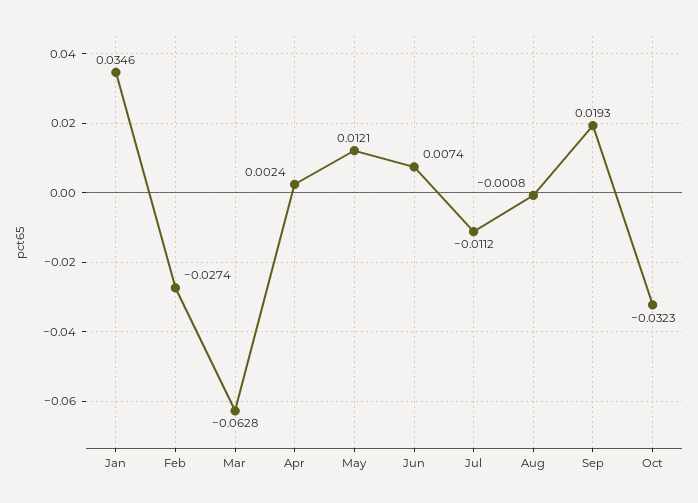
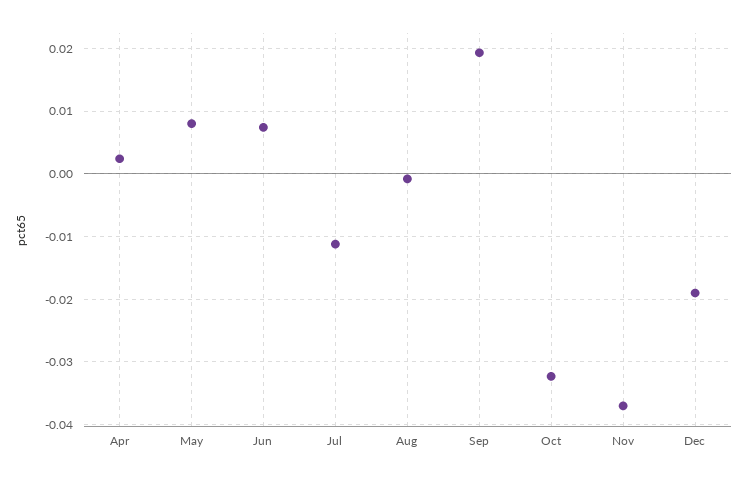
Jan: 0.0346 -> none
Feb: -0.0274 -> none
Mar: -0.0628 -> none
May: 0.0121 -> 0.008
Nov: none -> -0.037
Dec: none -> -0.019

